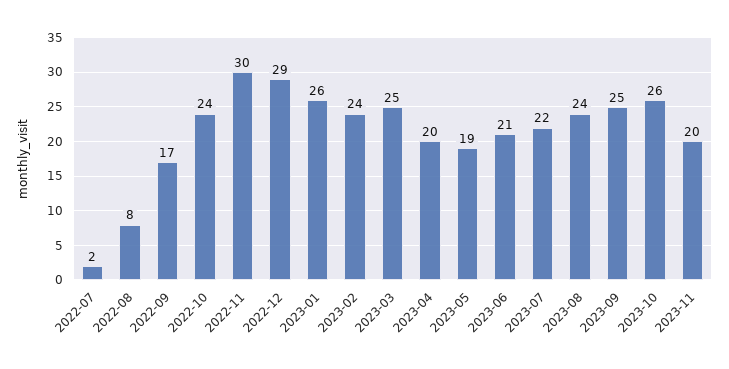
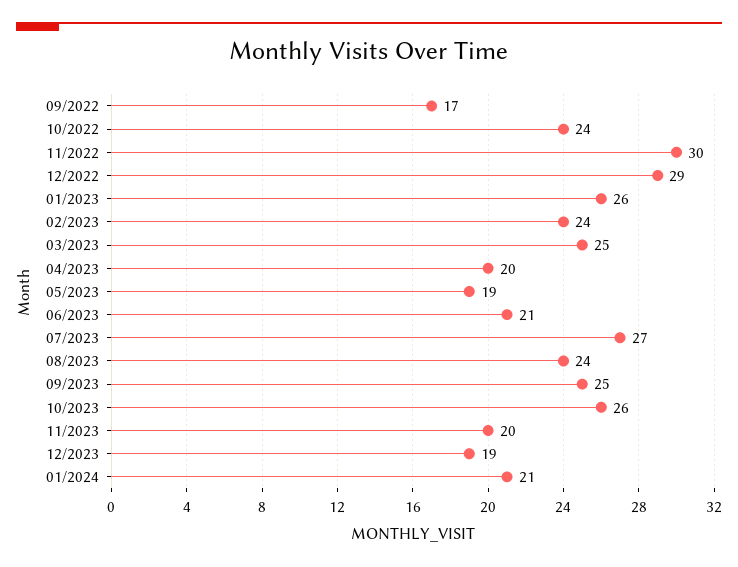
2022-07: 2 -> none
2022-08: 8 -> none
2023-07: 22 -> 27
12/2023: none -> 19
01/2024: none -> 21

